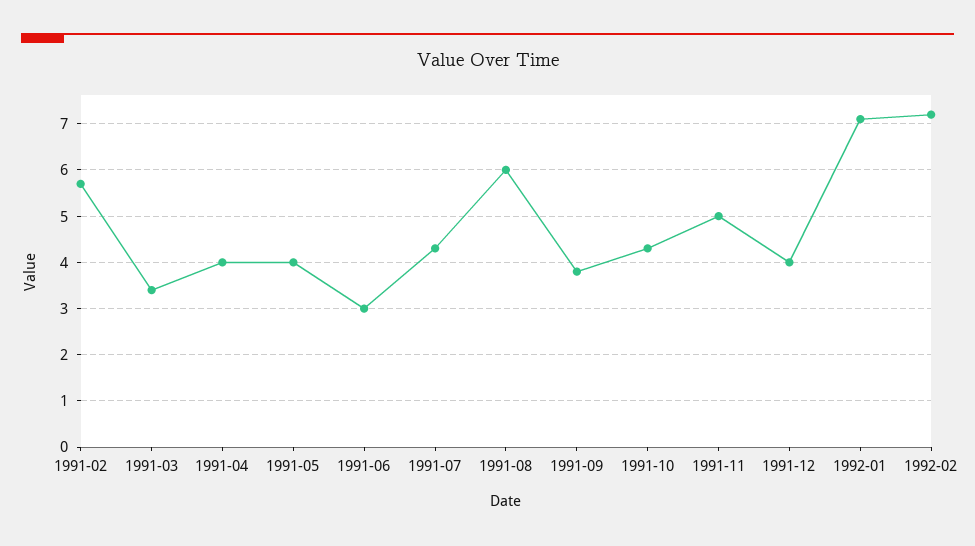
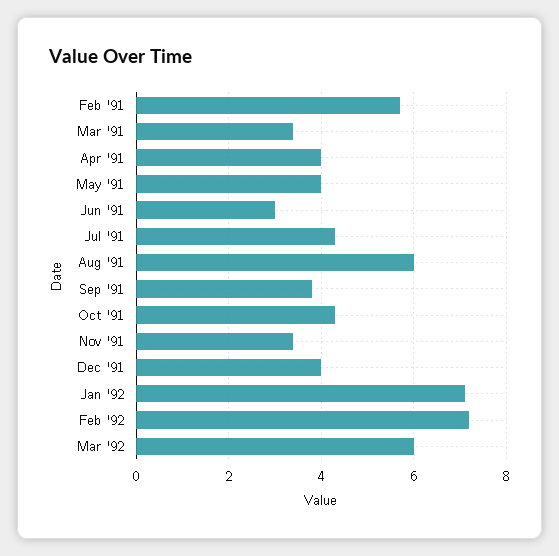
1991-11: 5 -> 3.5
Mar '92: none -> 6

